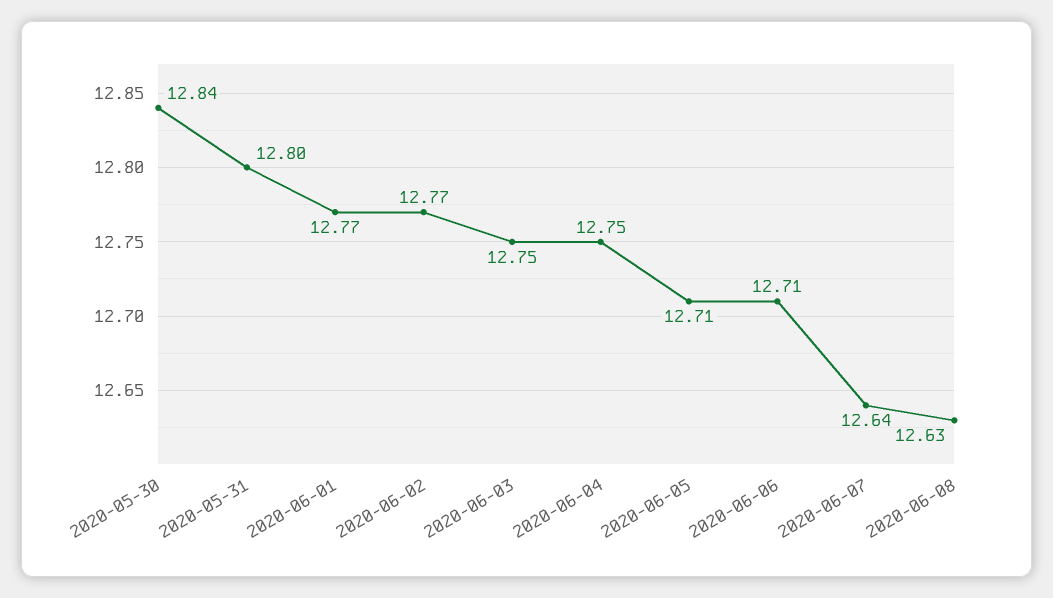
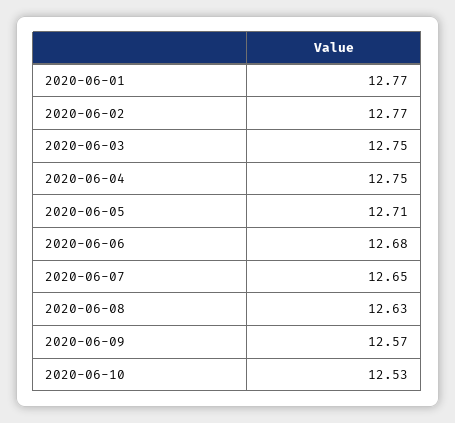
2020-05-30: 12.84 -> none
2020-05-31: 12.8 -> none
2020-06-06: 12.71 -> 12.68
2020-06-07: 12.64 -> 12.65
2020-06-09: none -> 12.57
2020-06-10: none -> 12.53

